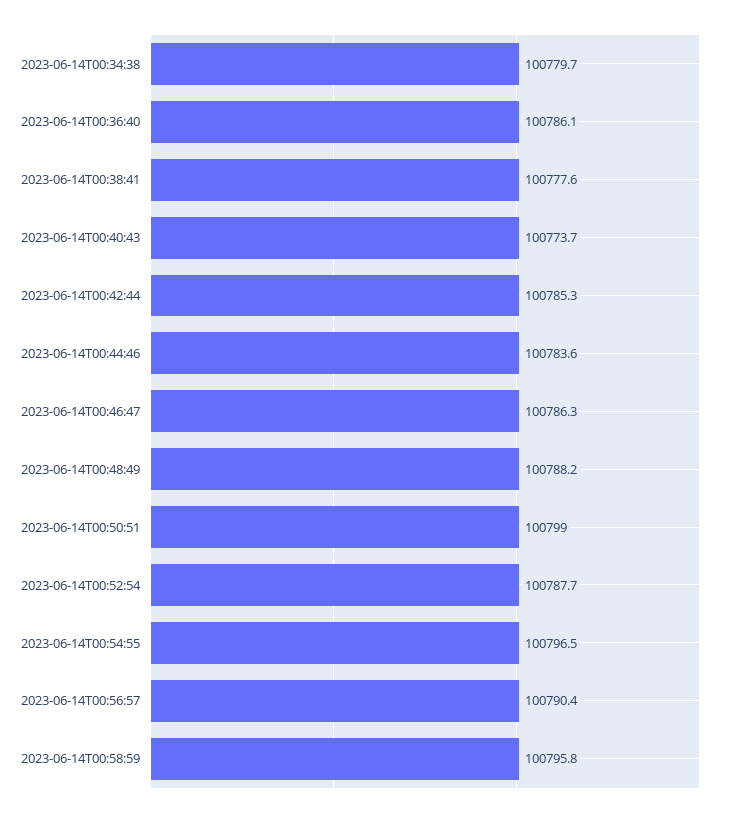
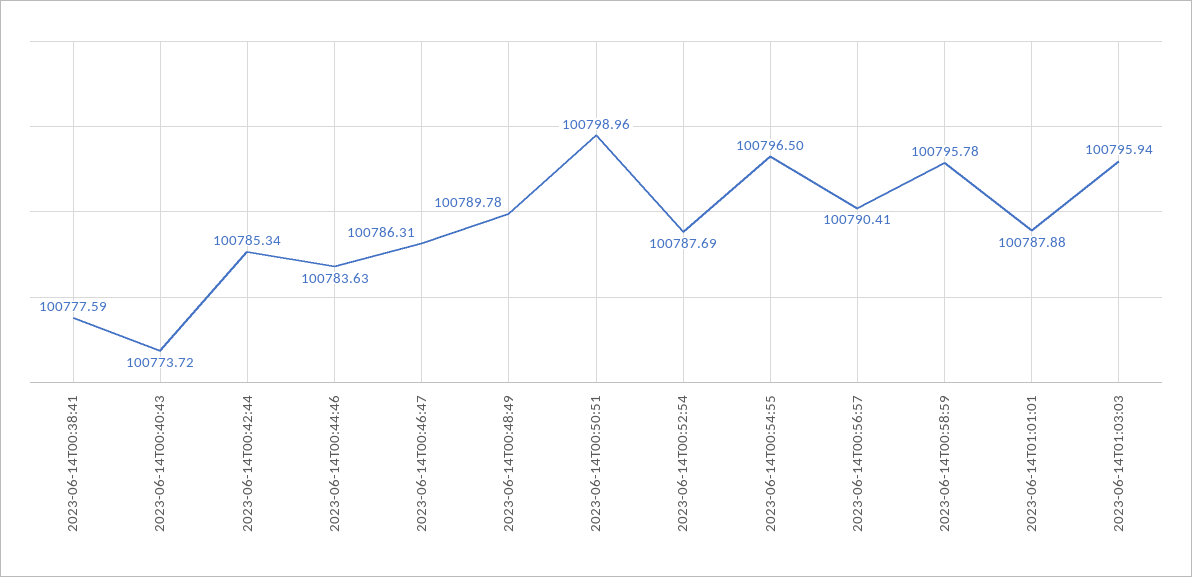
2023-06-14T00:34:38: 100779.7 -> none
2023-06-14T00:36:40: 100786.1 -> none
2023-06-14T00:48:49: 100788.2 -> 100789.78
2023-06-14T01:01:01: none -> 100787.88
2023-06-14T01:03:03: none -> 100795.94

